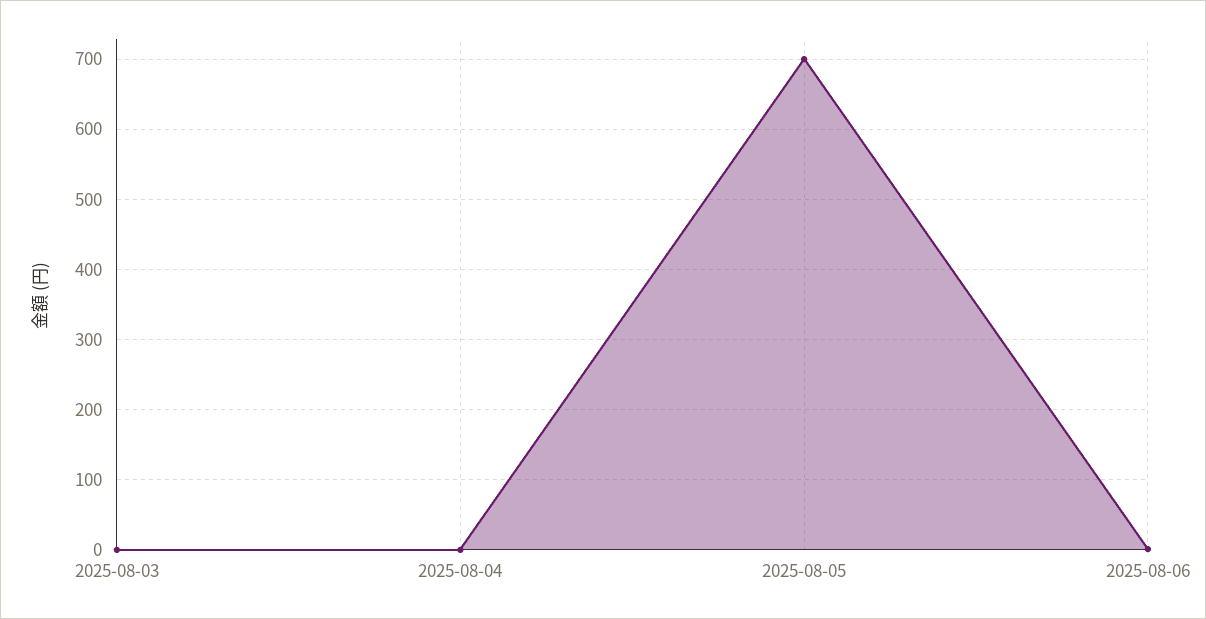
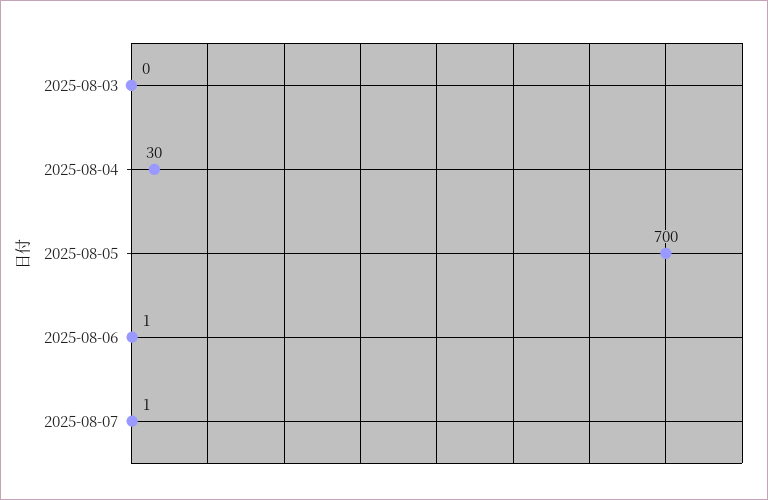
2025-08-04: 0 -> 30
2025-08-07: none -> 1

